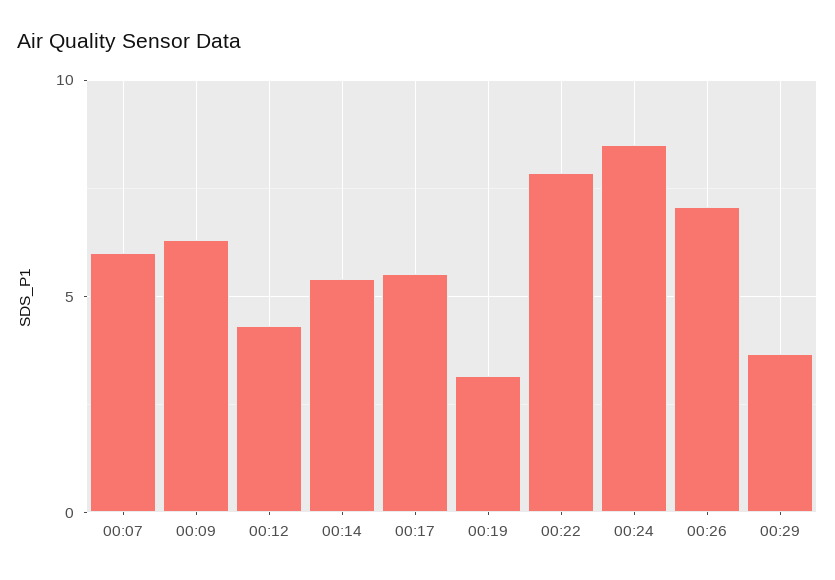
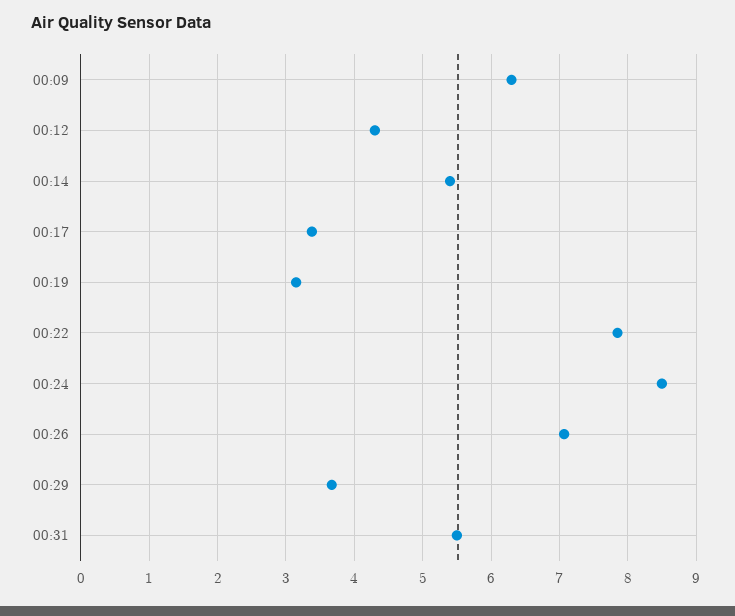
00:07: 6 -> none
00:17: 5.5 -> 3.4
00:31: none -> 5.5

